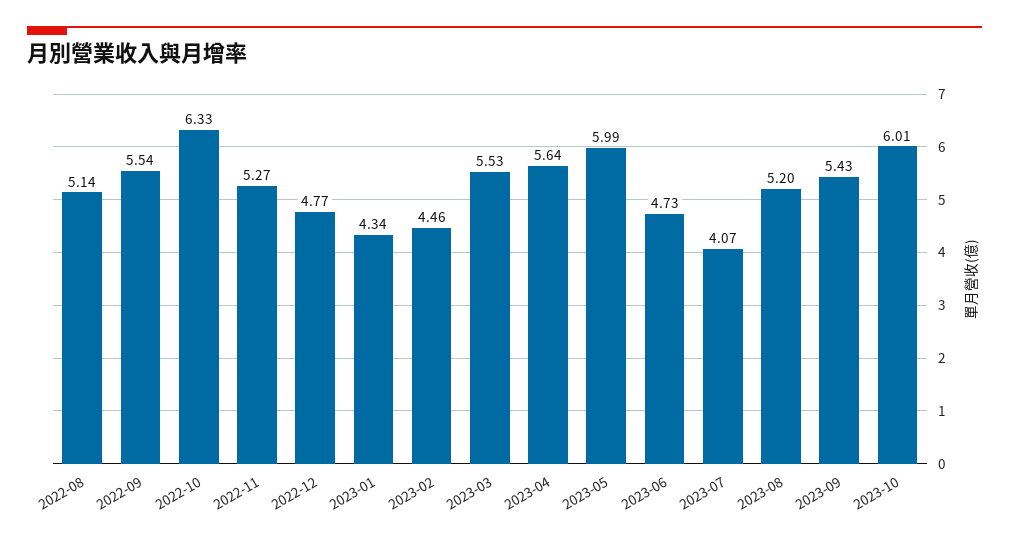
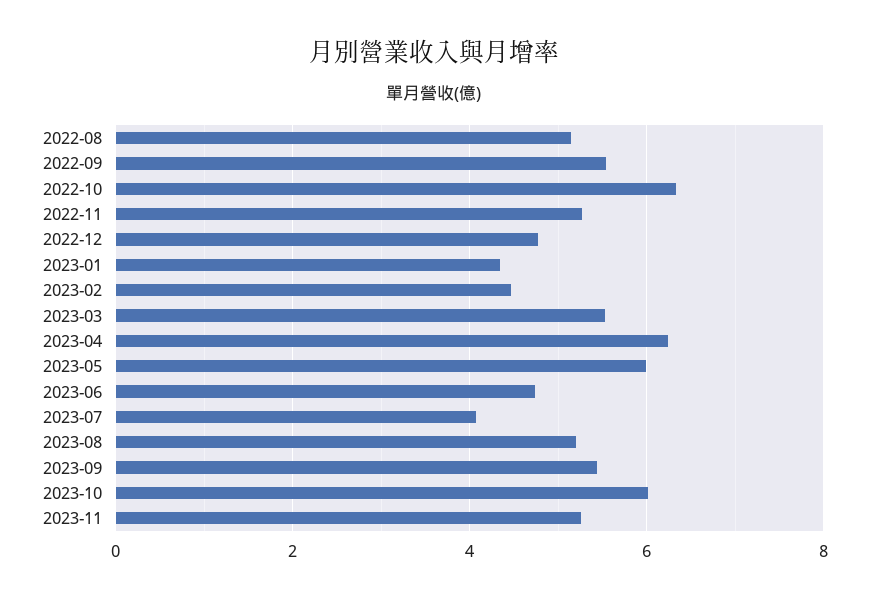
2023-04: 5.64 -> 6.2
2023-11: none -> 5.2

